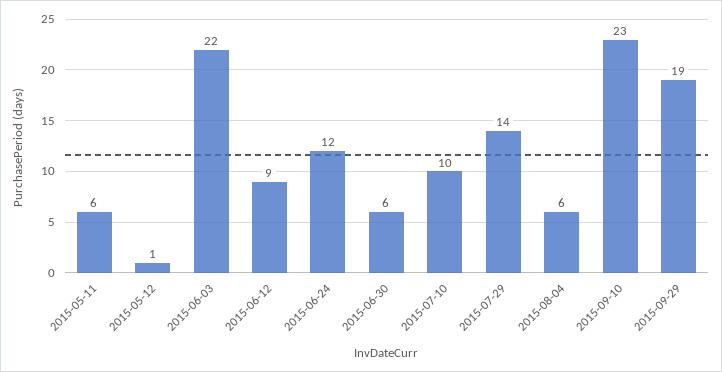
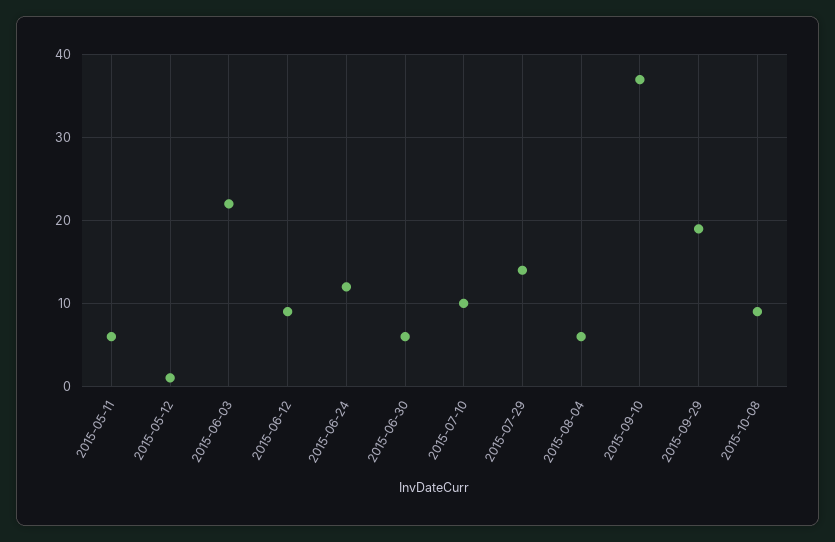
2015-09-10: 23 -> 37
2015-10-08: none -> 9

